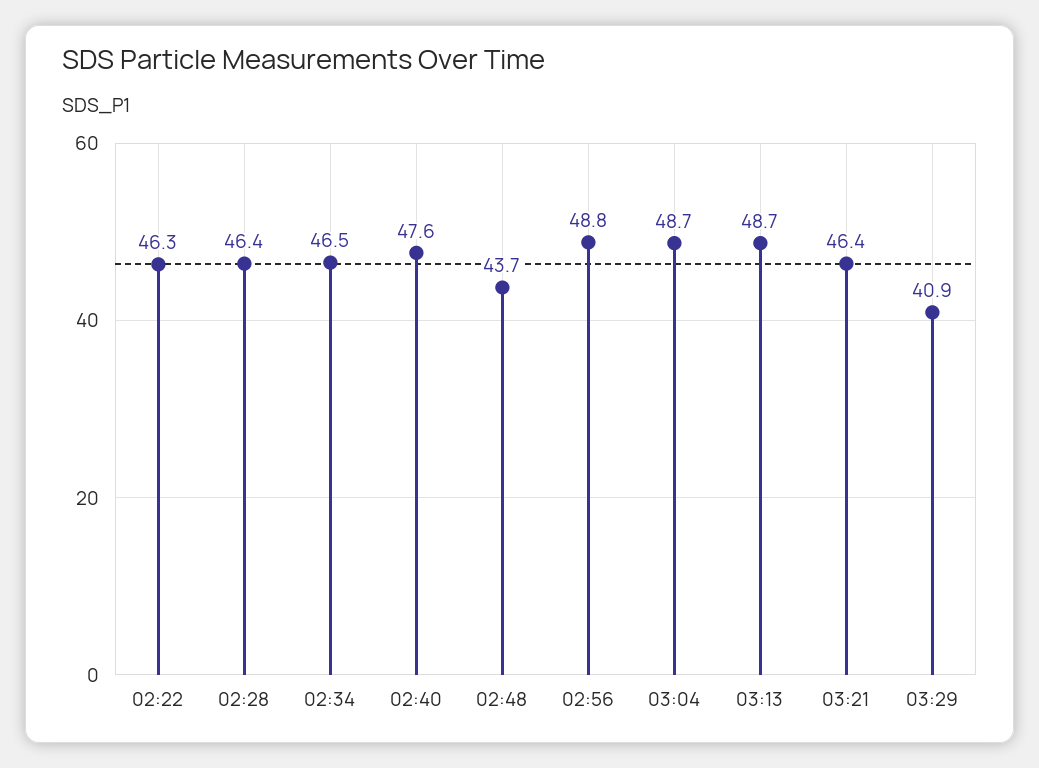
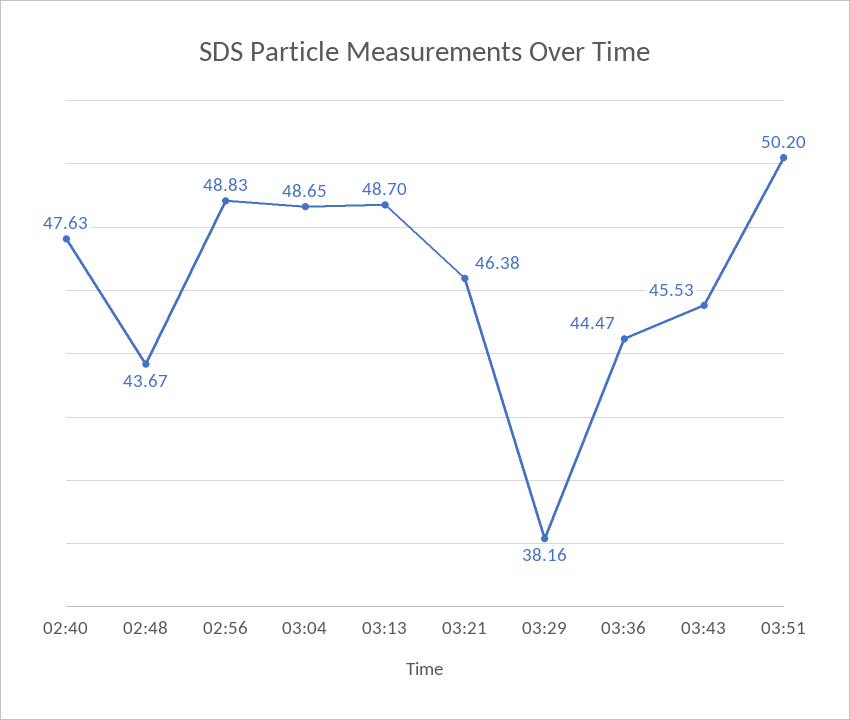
02:22: 46.3 -> none
02:28: 46.4 -> none
02:34: 46.5 -> none
03:29: 40.9 -> 38.16
03:36: none -> 44.47
03:43: none -> 45.53
03:51: none -> 50.2

